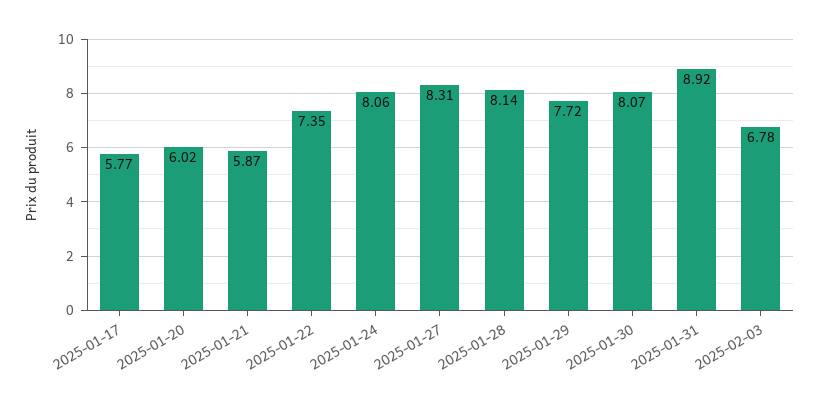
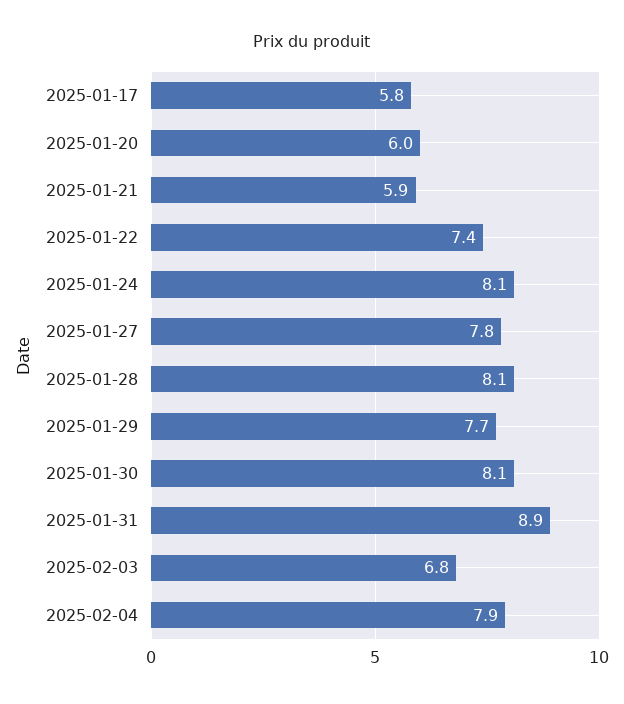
2025-01-27: 8.31 -> 7.8
2025-02-04: none -> 7.9

